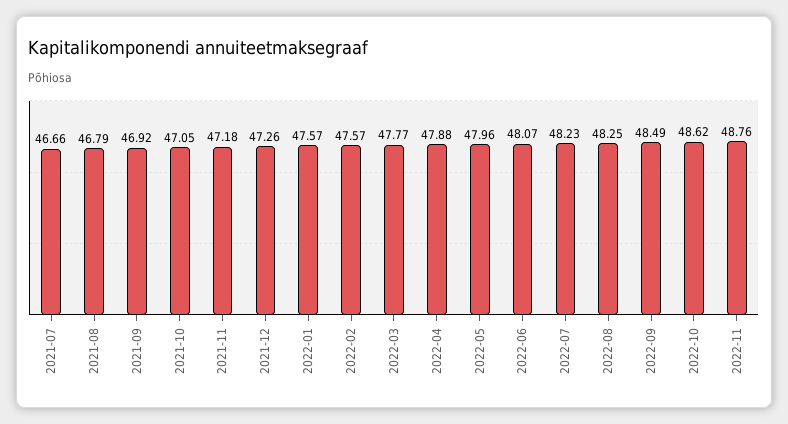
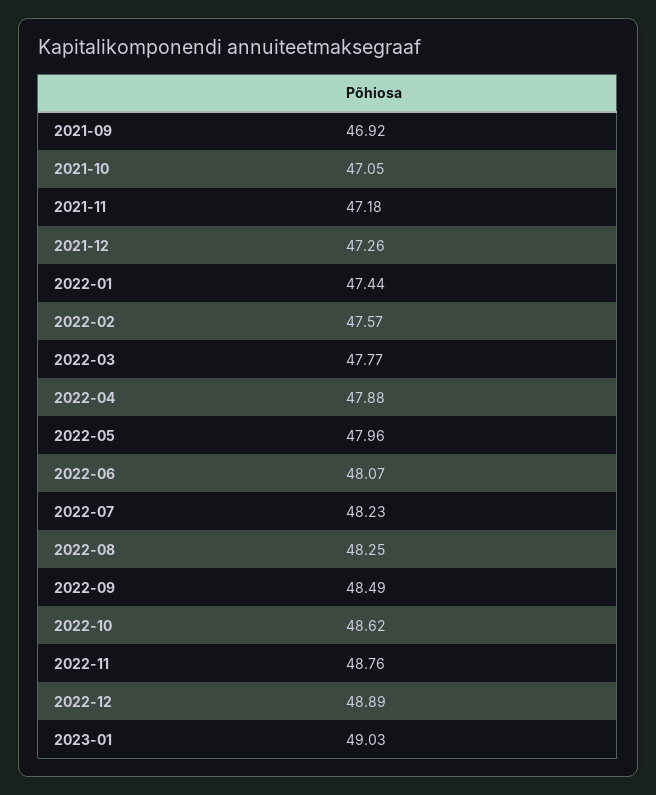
2021-07: 46.66 -> none
2021-08: 46.79 -> none
2022-01: 47.57 -> 47.44
2022-12: none -> 48.89
2023-01: none -> 49.03

